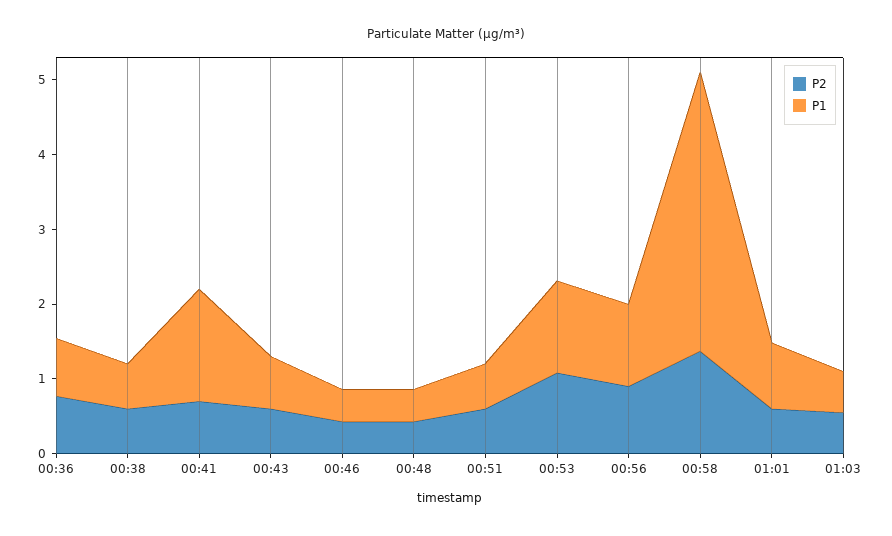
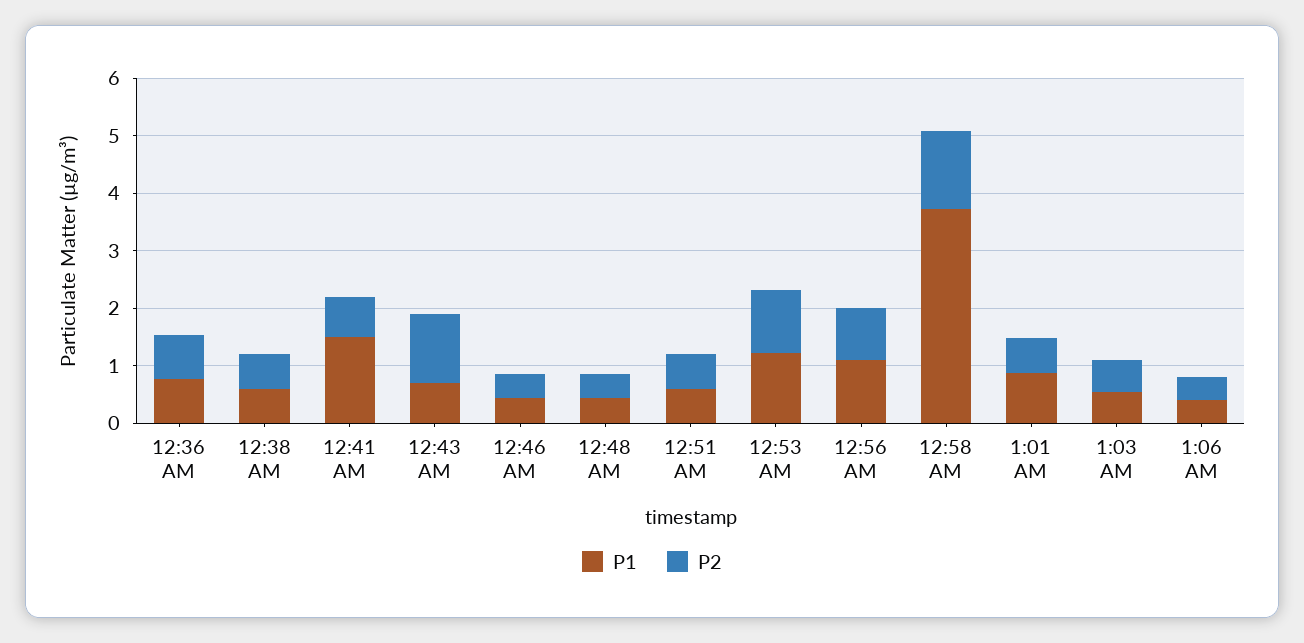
P2, 00:43: 0.6 -> 1.2
P1, 1:06 AM: none -> 0.4
P2, 1:06 AM: none -> 0.4

